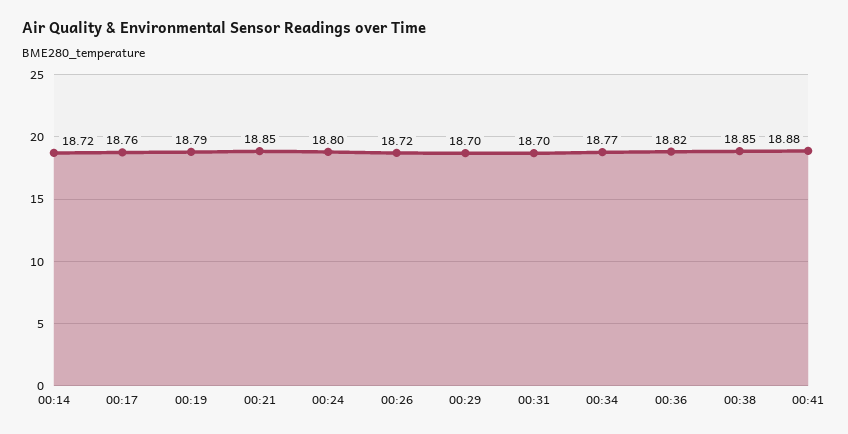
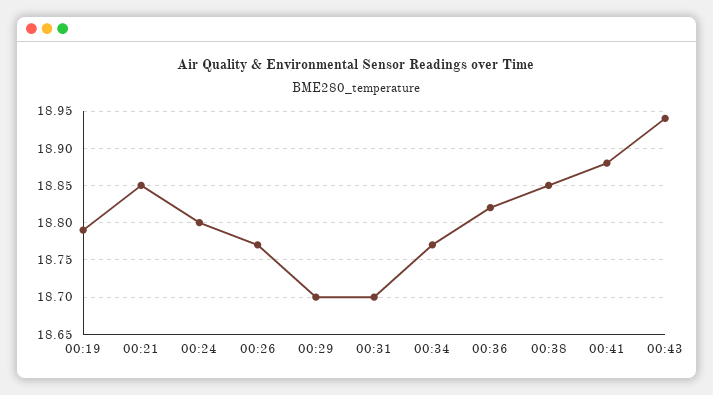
00:14: 18.72 -> none
00:17: 18.76 -> none
00:26: 18.72 -> 18.77
00:43: none -> 18.94

